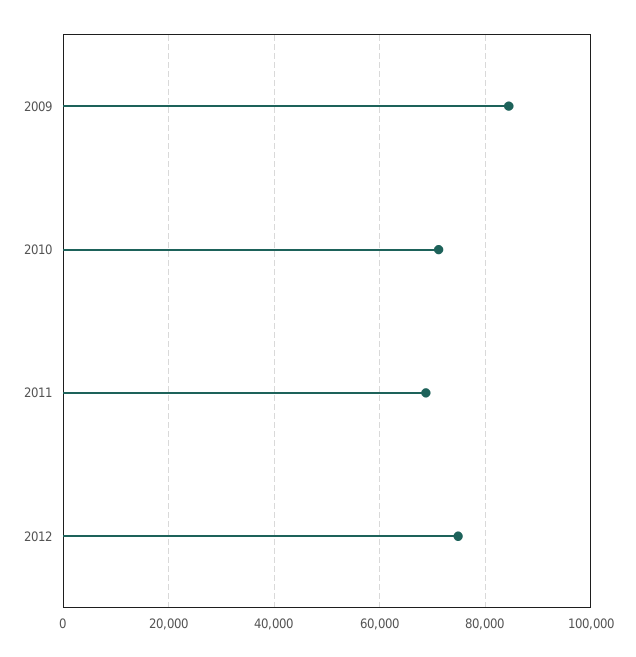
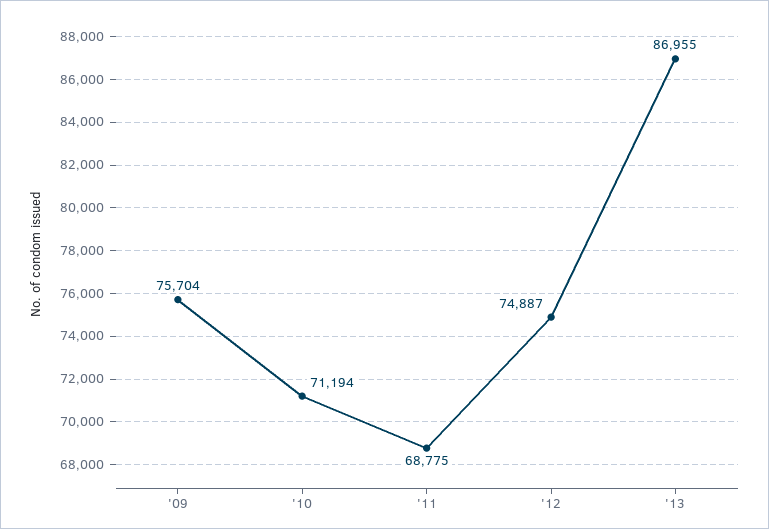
2009: 84000 -> 75704
'13: none -> 86955

